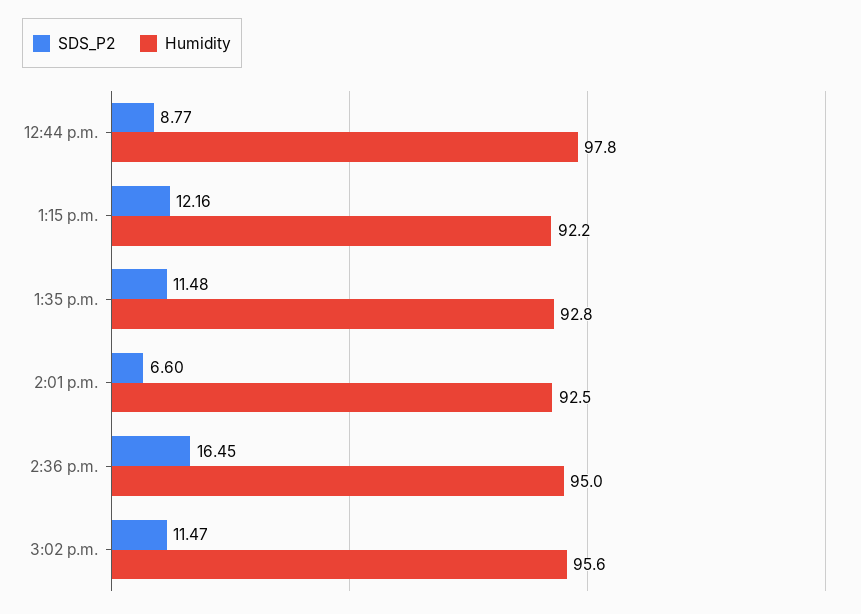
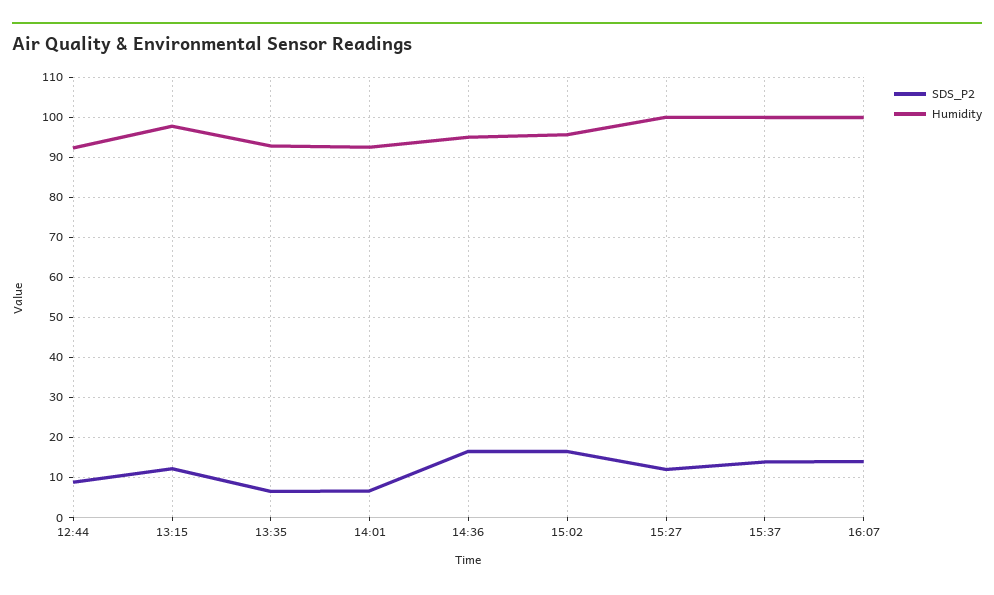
Humidity, 12:44 p.m.: 97.8 -> 92
Humidity, 1:15 p.m.: 92.2 -> 98
SDS_P2, 1:35 p.m.: 11.48 -> 6
SDS_P2, 3:02 p.m.: 11.47 -> 16
SDS_P2, 15:27: none -> 12
Humidity, 15:27: none -> 100
SDS_P2, 15:37: none -> 14
Humidity, 15:37: none -> 100
SDS_P2, 16:07: none -> 14
Humidity, 16:07: none -> 100

